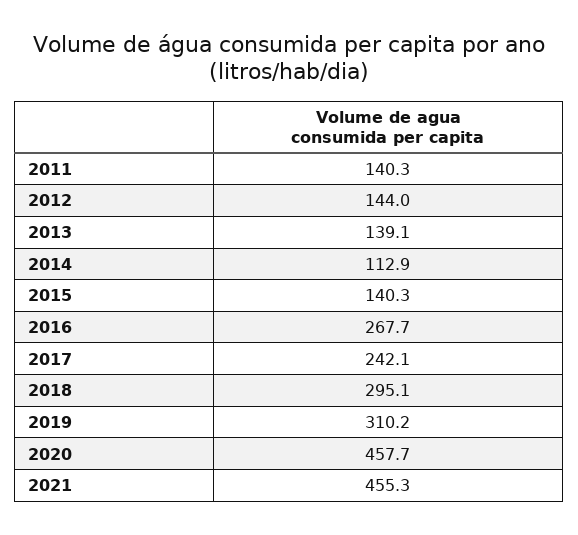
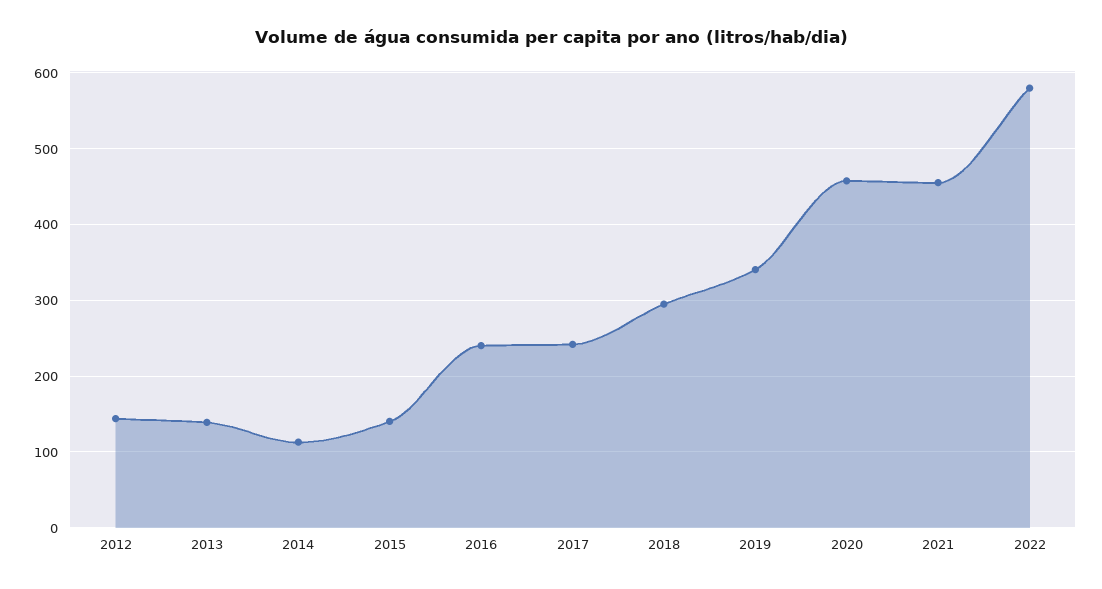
2011: 140.3 -> none
2016: 267.7 -> 240
2019: 310.2 -> 340
2022: none -> 580

